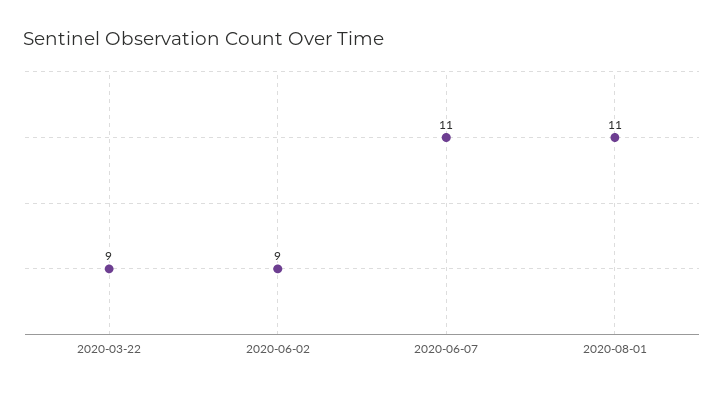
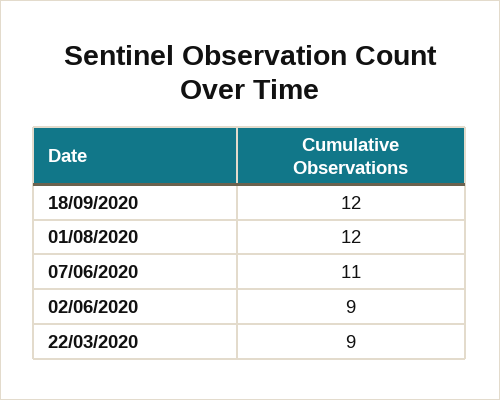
2020-08-01: 11 -> 12
18/09/2020: none -> 12

